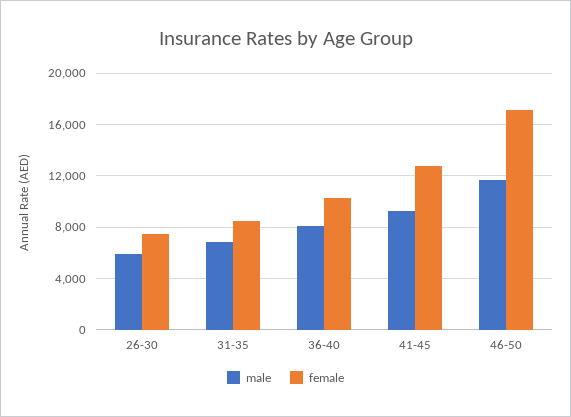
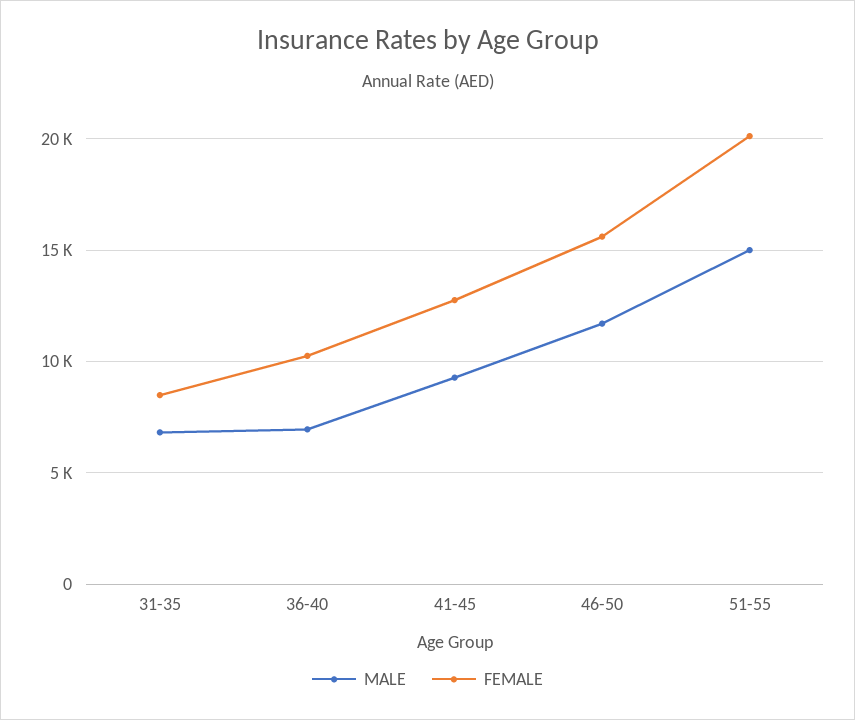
male, 26-30: 6000 -> none
female, 26-30: 7500 -> none
male, 36-40: 8000 -> 7000
female, 46-50: 17000 -> 15500
male, 51-55: none -> 15000
female, 51-55: none -> 20000

